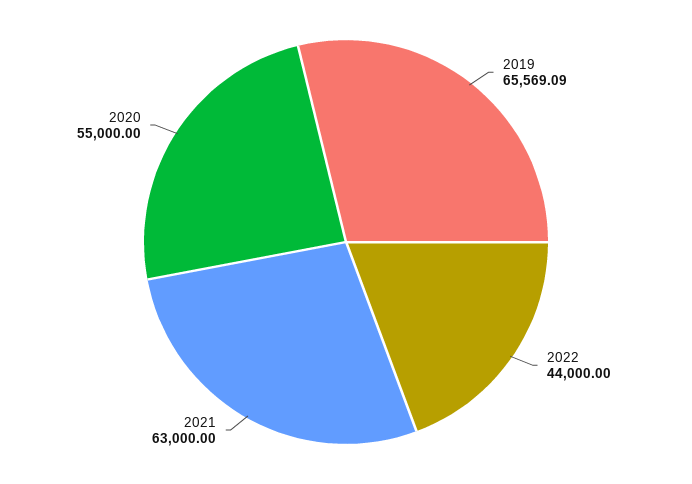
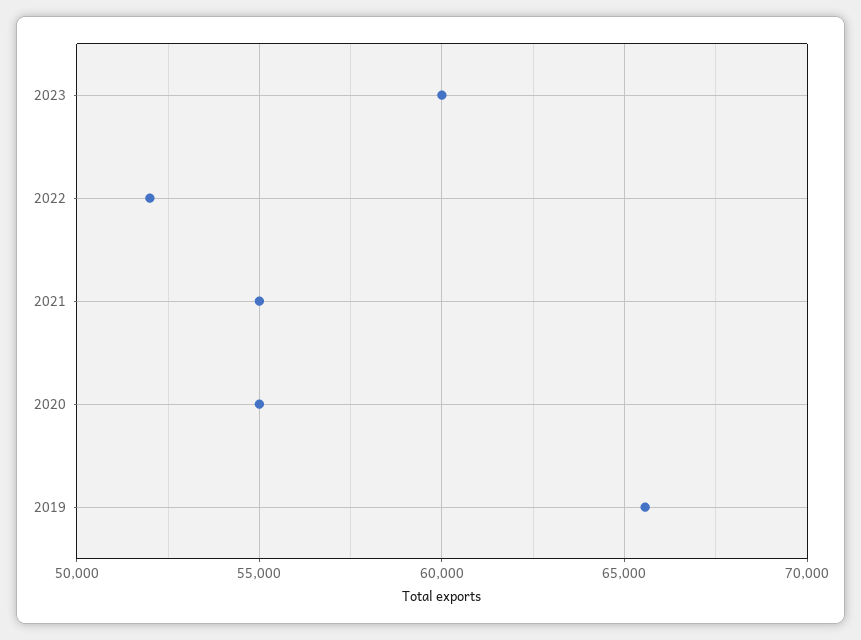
2022: 44000 -> 52000
2021: 63000 -> 55000
2023: none -> 60000

